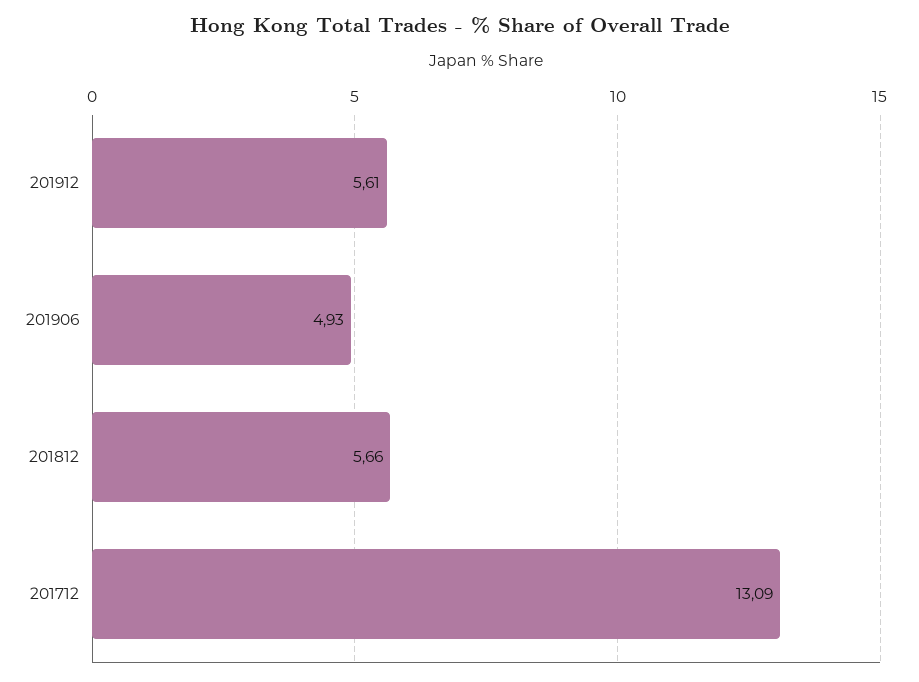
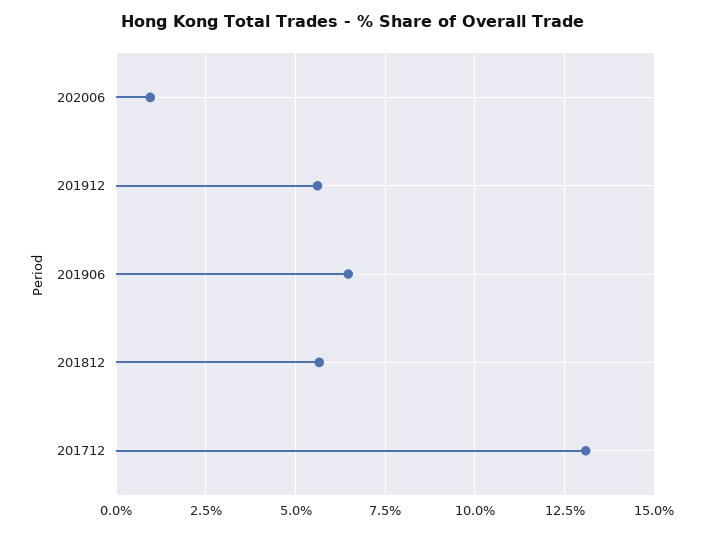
201906: 4.93 -> 6.5
202006: none -> 1

